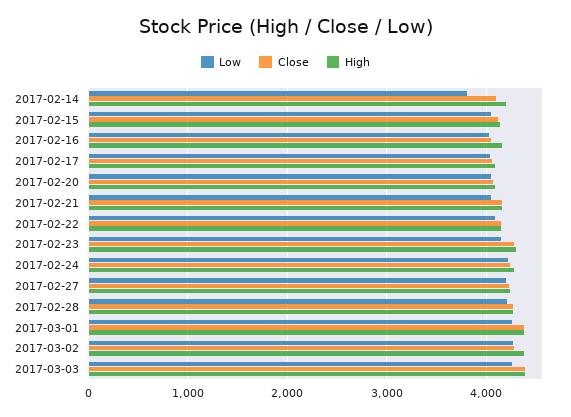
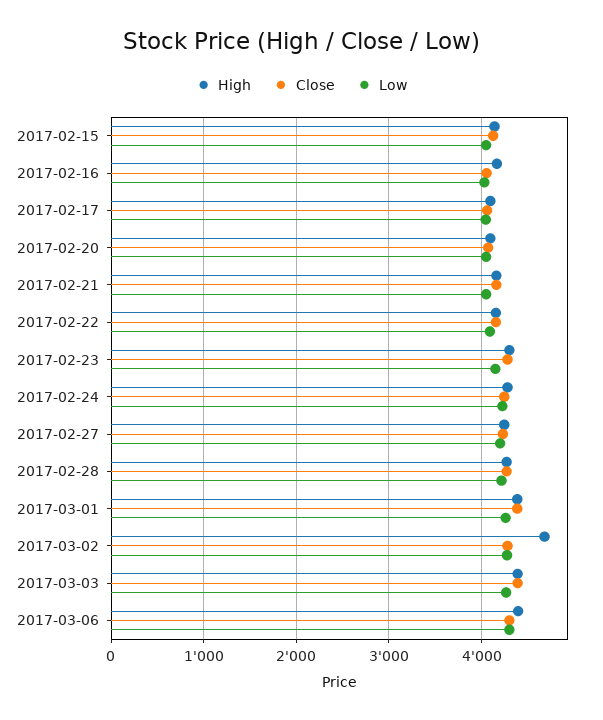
Low, 2017-02-14: 3800 -> none
Close, 2017-02-14: 4100 -> none
High, 2017-02-14: 4200 -> none
High, 2017-03-02: 4400 -> 4700
High, 2017-03-06: none -> 4400
Close, 2017-03-06: none -> 4300
Low, 2017-03-06: none -> 4300

